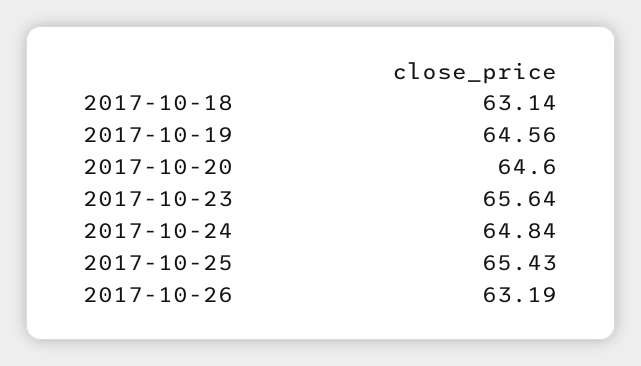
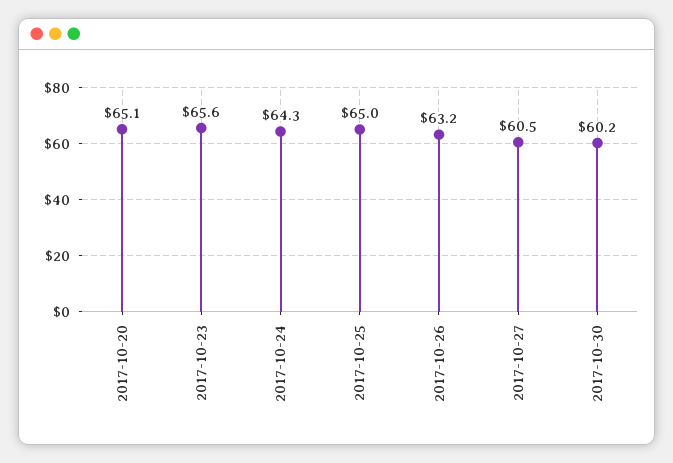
2017-10-18: 63.14 -> none
2017-10-19: 64.56 -> none
2017-10-20: 64.6 -> 65.1
2017-10-24: 64.84 -> 64.3
2017-10-25: 65.43 -> 65
2017-10-27: none -> 60.5
2017-10-30: none -> 60.2

